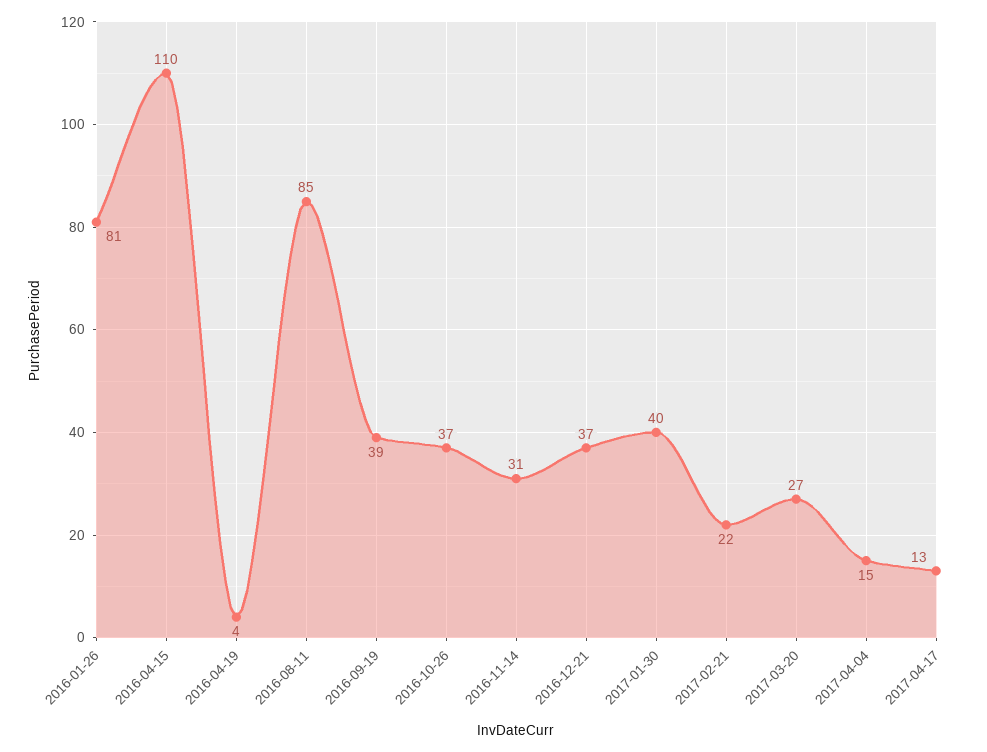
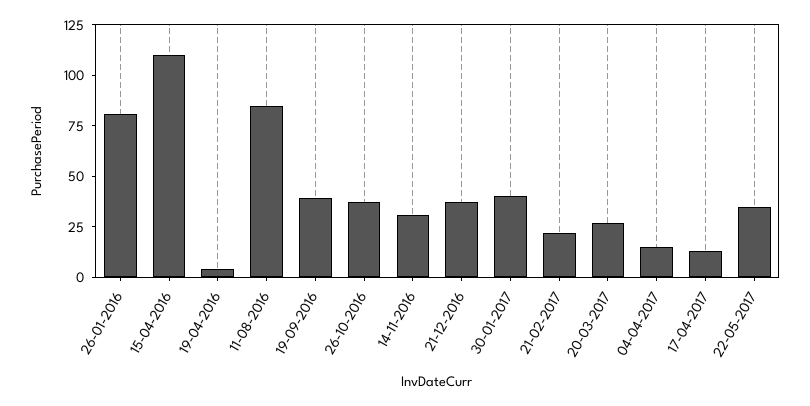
22-05-2017: none -> 35

